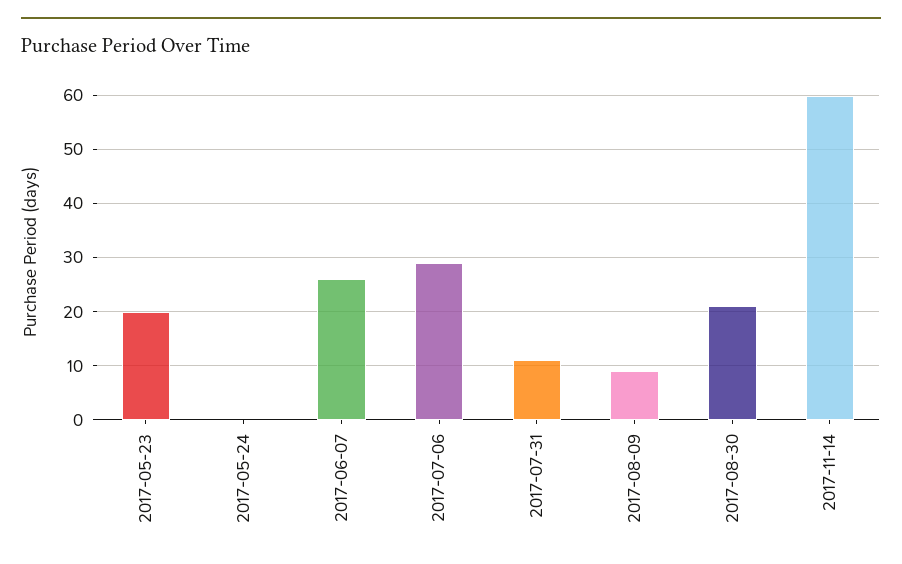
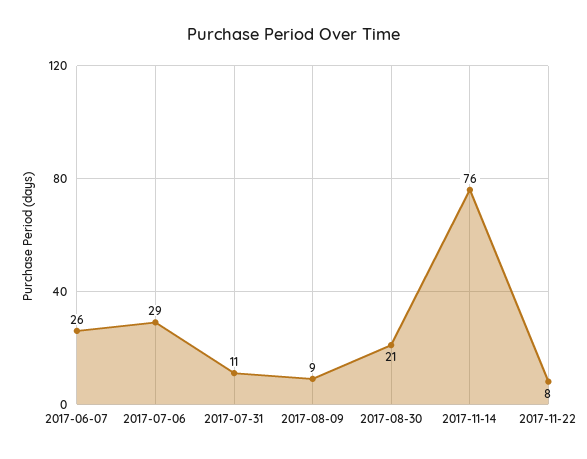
2017-05-23: 20 -> none
2017-05-24: 0 -> none
2017-11-14: 60 -> 76
2017-11-22: none -> 8

